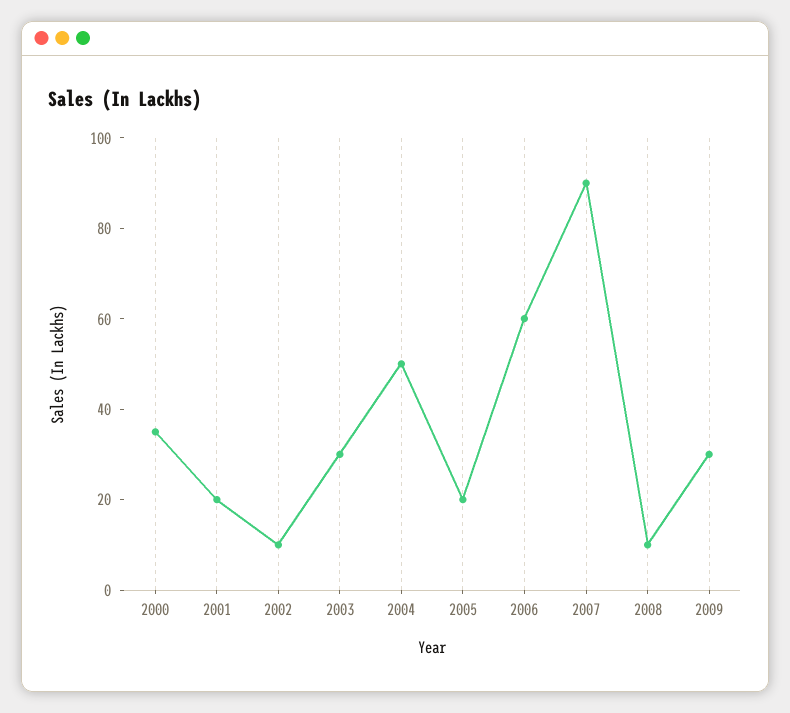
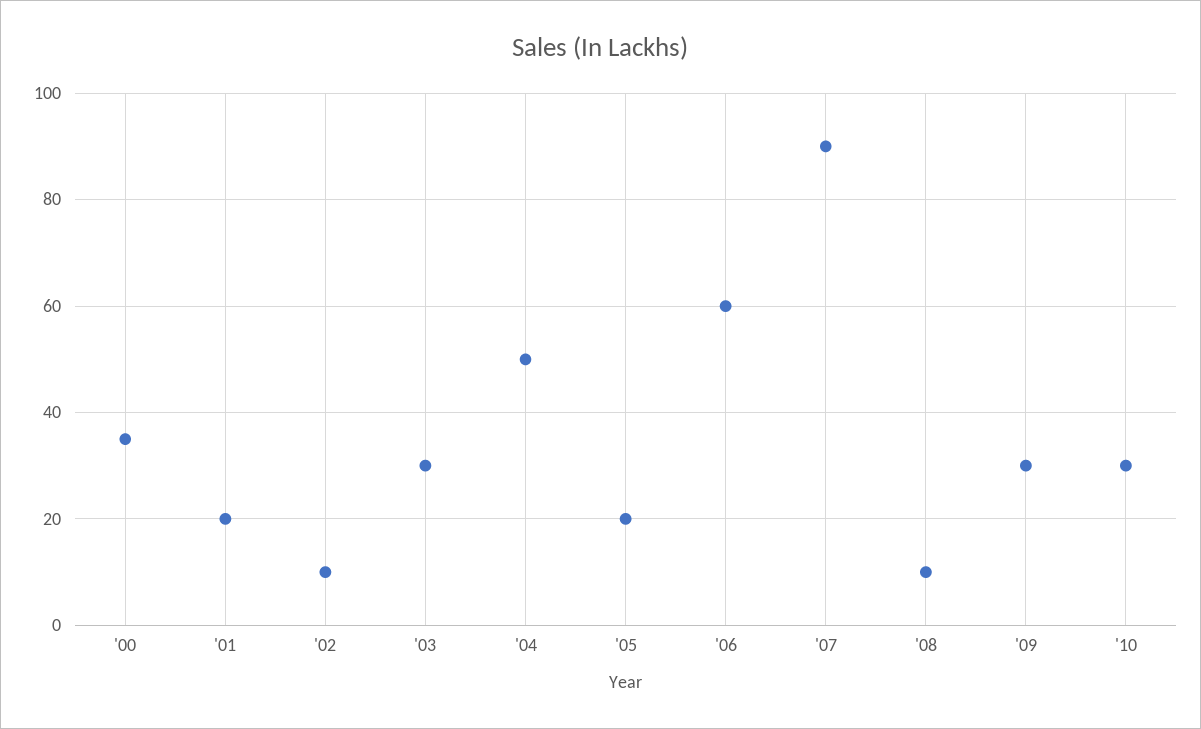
'10: none -> 30

